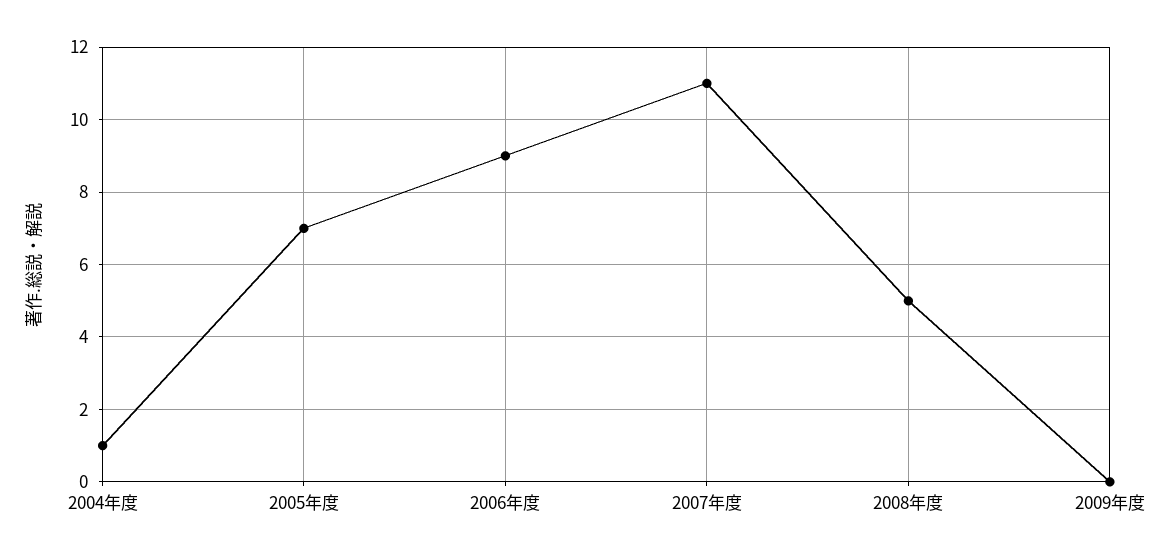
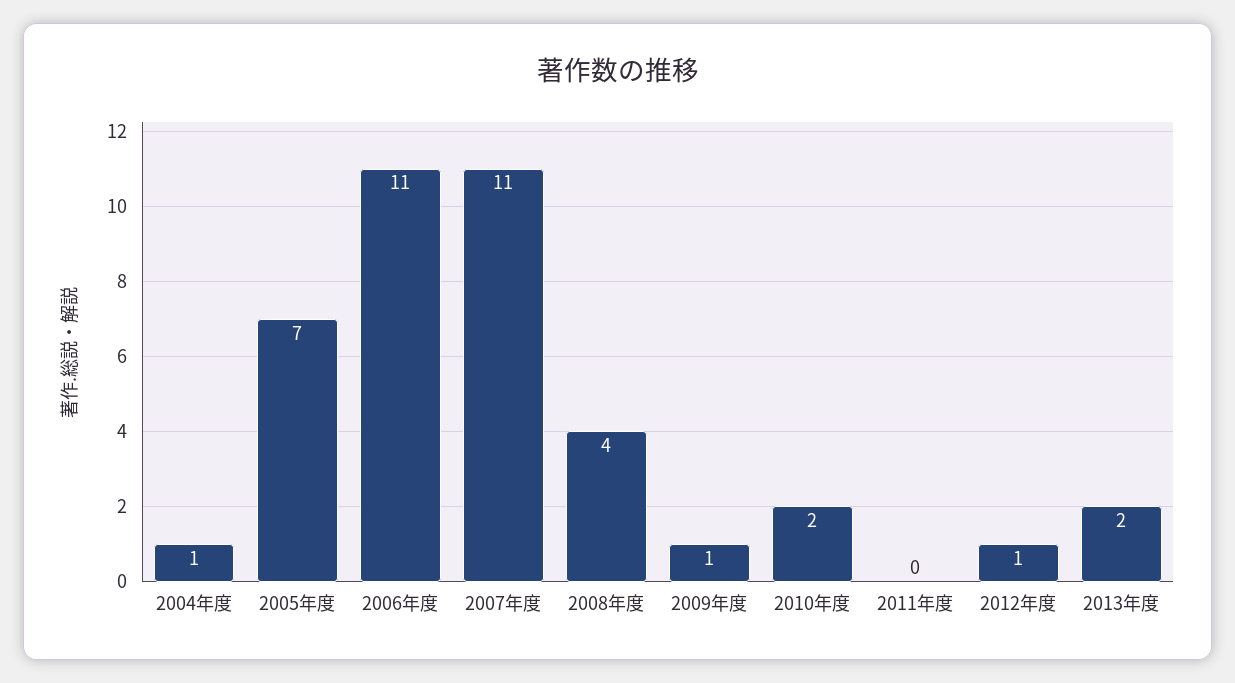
2006年度: 9 -> 11
2008年度: 5 -> 4
2009年度: 0 -> 1
2010年度: none -> 2
2011年度: none -> 0
2012年度: none -> 1
2013年度: none -> 2

